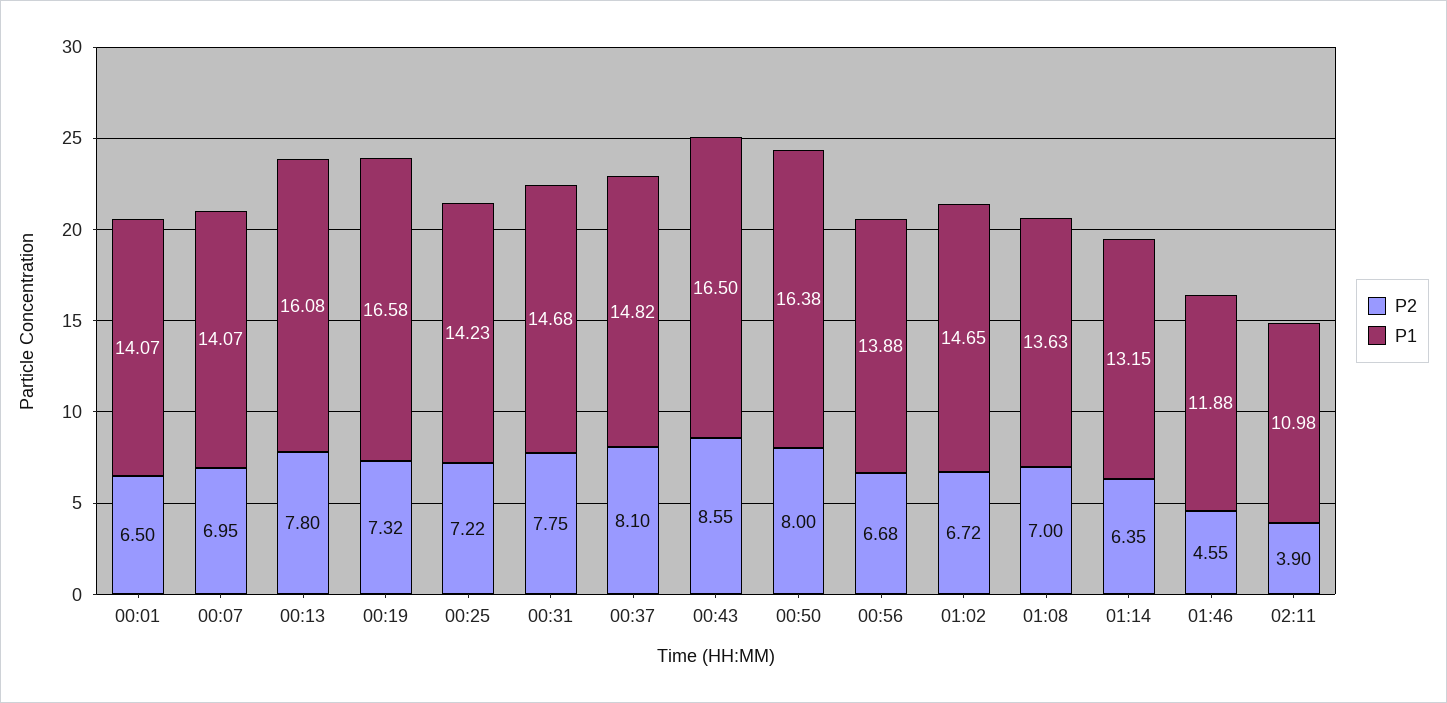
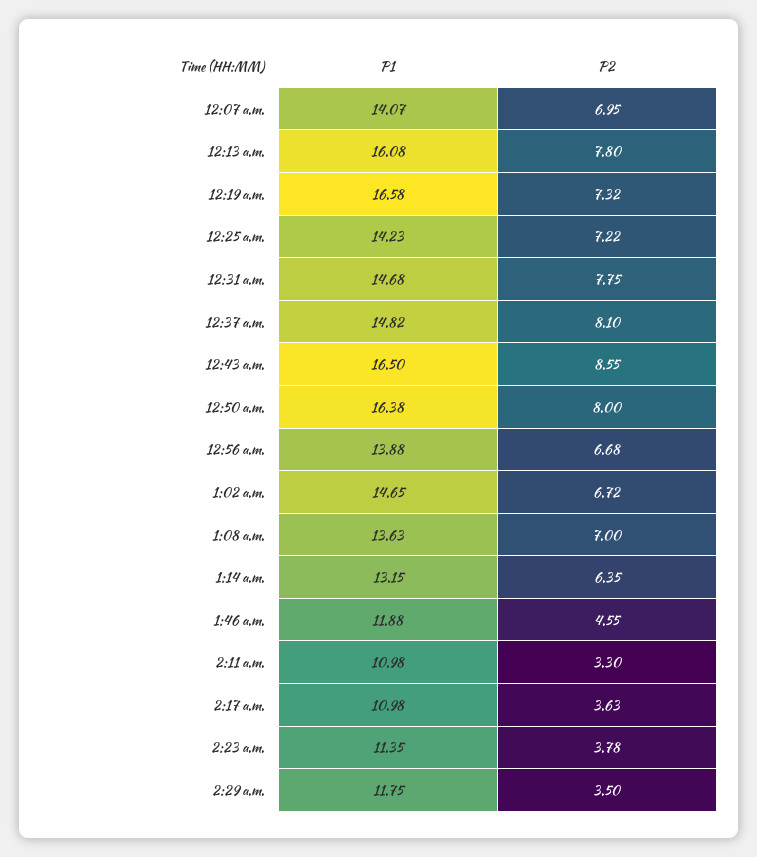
P2, 00:01: 6.5 -> none
P1, 00:01: 14.07 -> none
P2, 02:11: 3.9 -> 3.3
P1, 2:17 a.m.: none -> 10.98
P2, 2:17 a.m.: none -> 3.63
P1, 2:23 a.m.: none -> 11.35
P2, 2:23 a.m.: none -> 3.78
P1, 2:29 a.m.: none -> 11.75
P2, 2:29 a.m.: none -> 3.5

